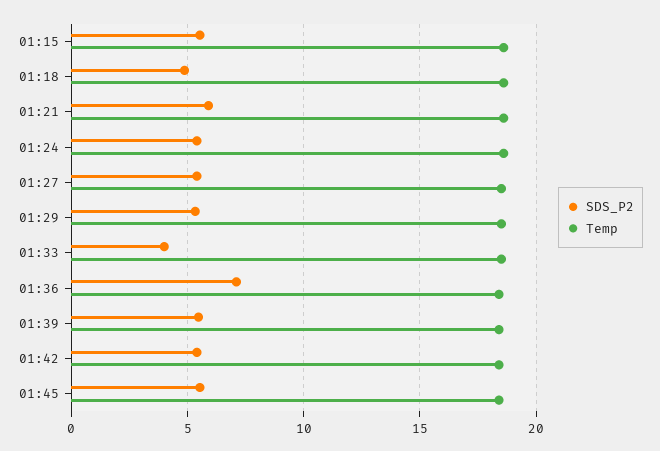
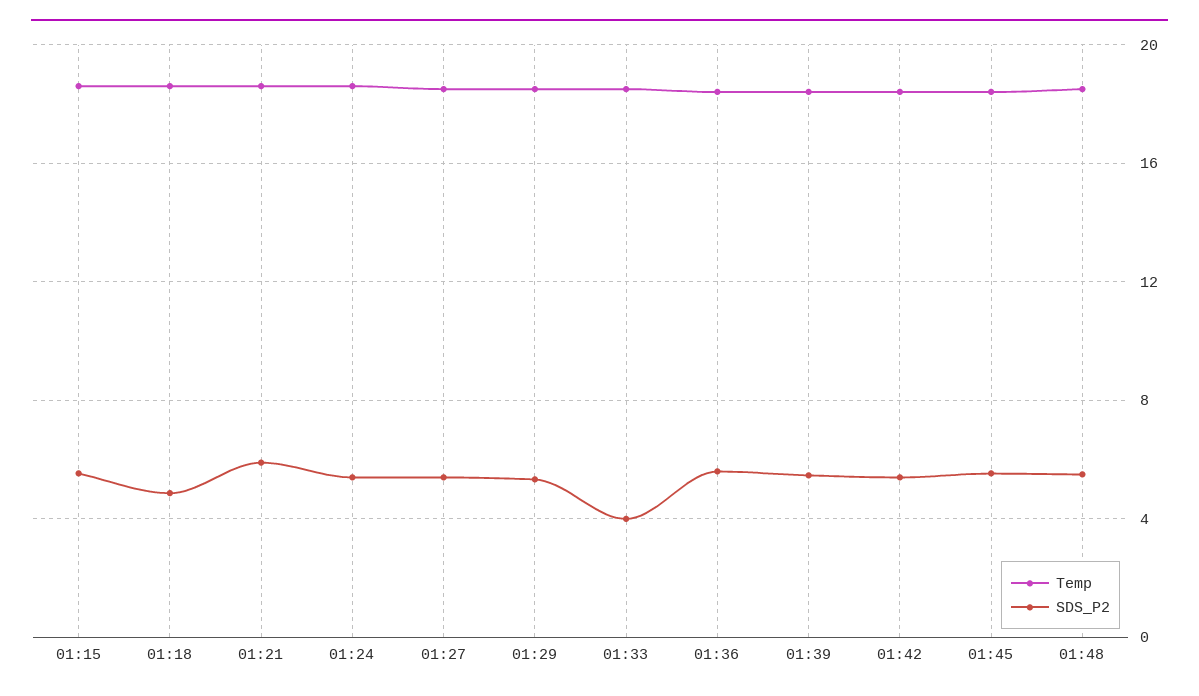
SDS_P2, 01:36: 7 -> 5.5
Temp, 01:48: none -> 18.5
SDS_P2, 01:48: none -> 5.5

